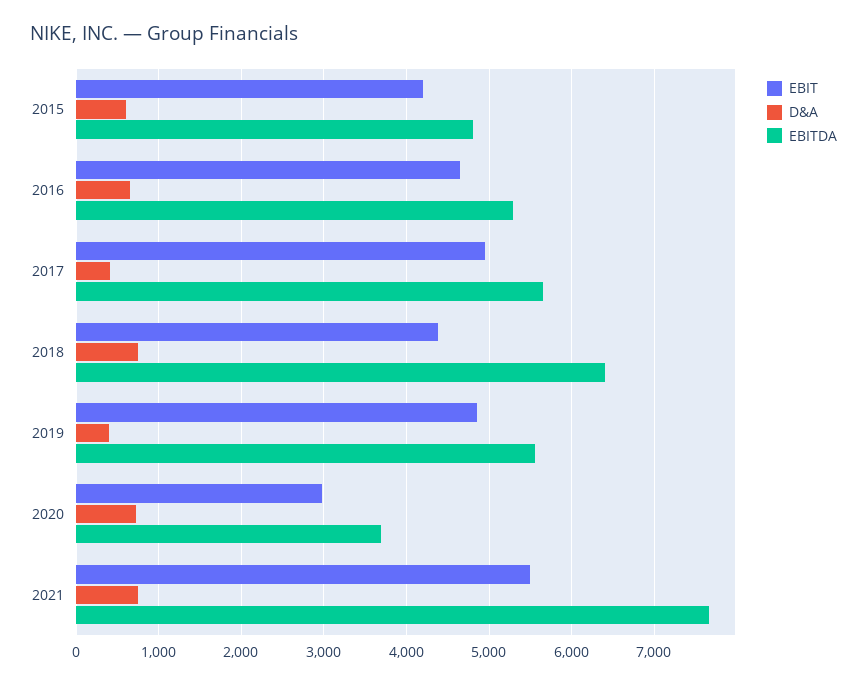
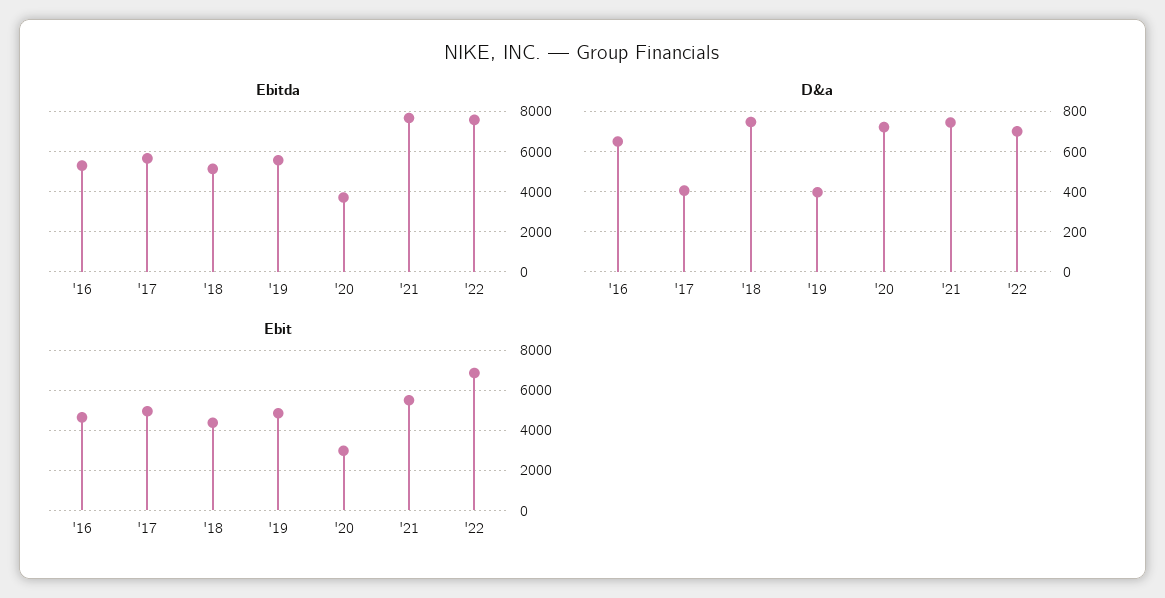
EBIT, 2015: 4200 -> none
D&A, 2015: 600 -> none
EBITDA, 2015: 4800 -> none
EBITDA, 2018: 6400 -> 5000
EBITDA, '22: none -> 7500
D&A, '22: none -> 700
EBIT, '22: none -> 7000

